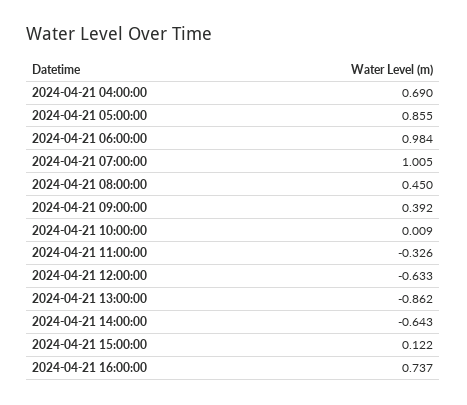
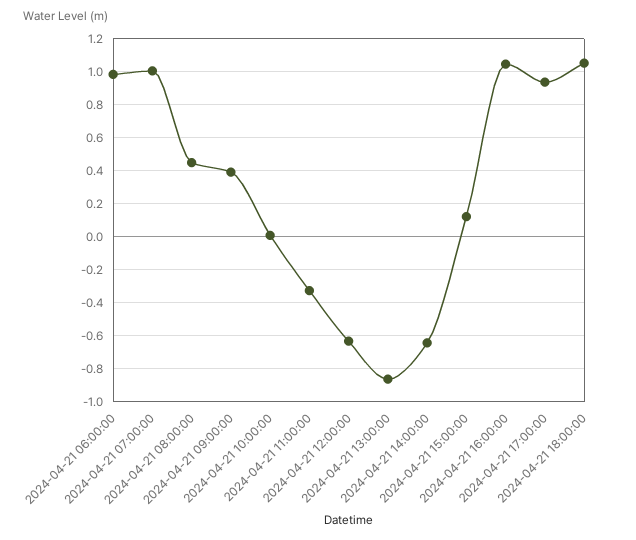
2024-04-21 04:00:00: 0.69 -> none
2024-04-21 05:00:00: 0.855 -> none
2024-04-21 16:00:00: 0.737 -> 1.05
2024-04-21 17:00:00: none -> 0.95
2024-04-21 18:00:00: none -> 1.05

